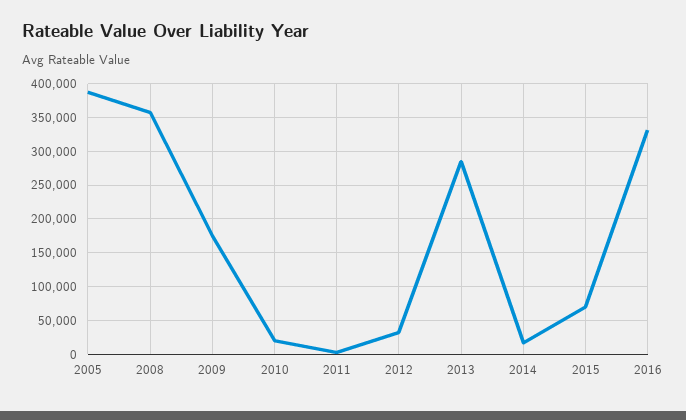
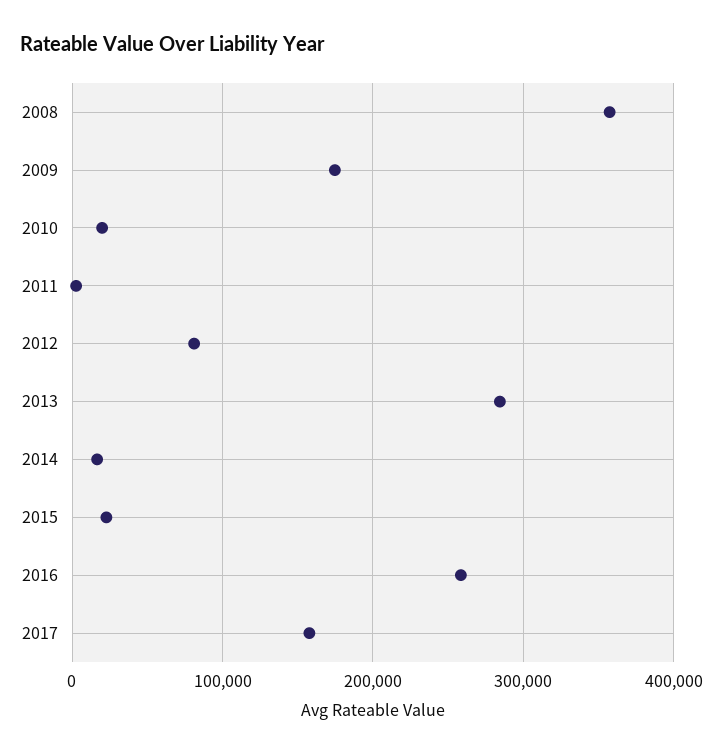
2005: 390000 -> none
2012: 30000 -> 80000
2015: 70000 -> 20000
2016: 330000 -> 260000
2017: none -> 160000

